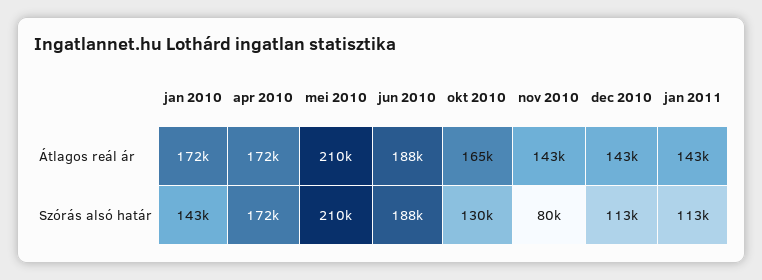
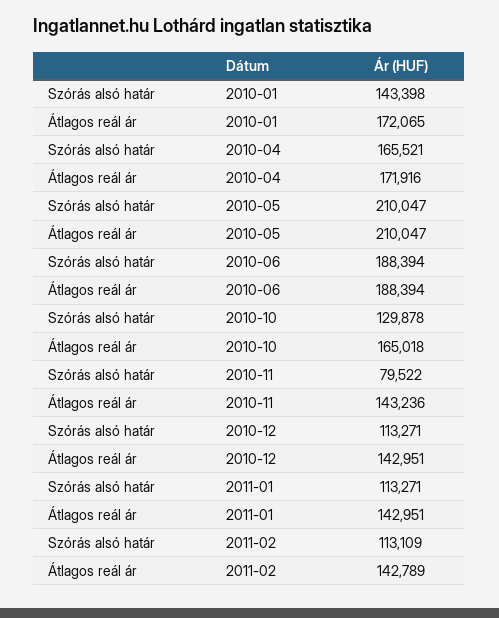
apr 2010, Szórás alsó határ: 172000 -> 165521
2011-02, Szórás alsó határ: none -> 113109
2011-02, Átlagos reál ár: none -> 142789

